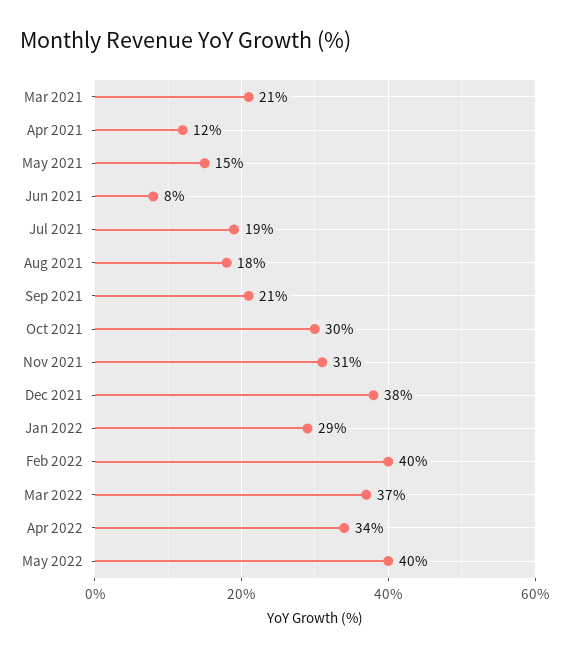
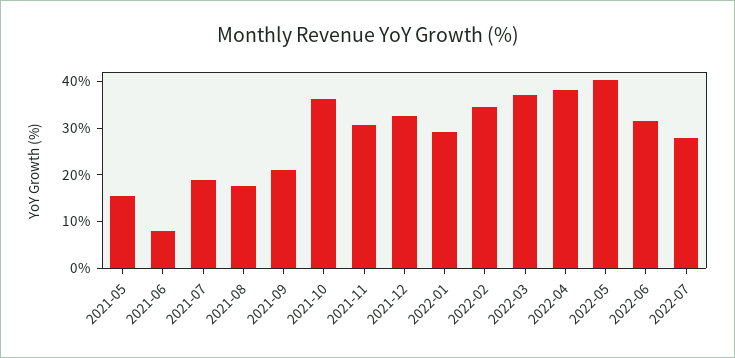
Mar 2021: 21 -> none
Apr 2021: 12 -> none
Oct 2021: 30 -> 36
Dec 2021: 38 -> 32
Feb 2022: 40 -> 34
Apr 2022: 34 -> 38
2022-06: none -> 32
2022-07: none -> 28

